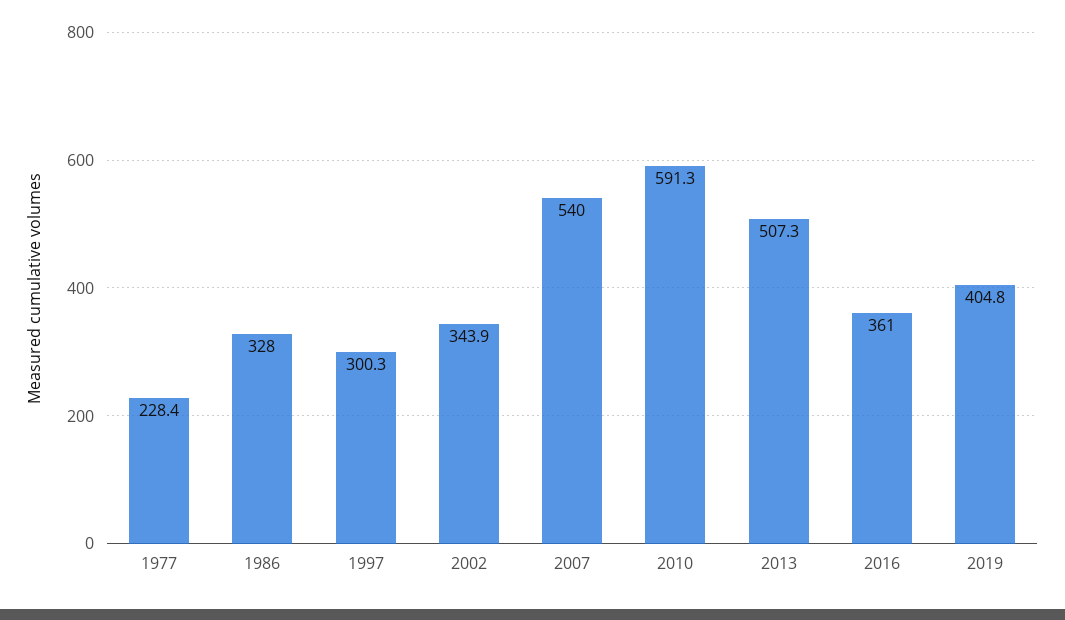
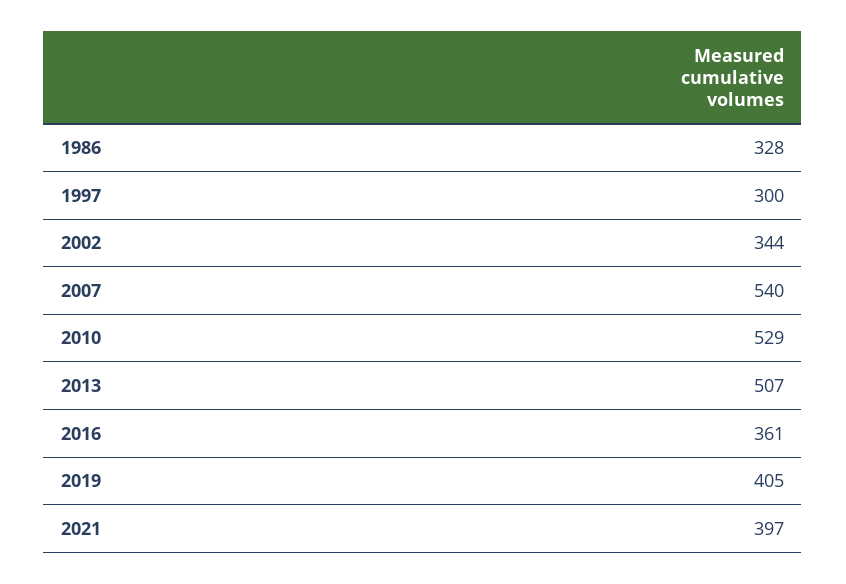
1977: 228.4 -> none
2010: 591.3 -> 529
2021: none -> 397

